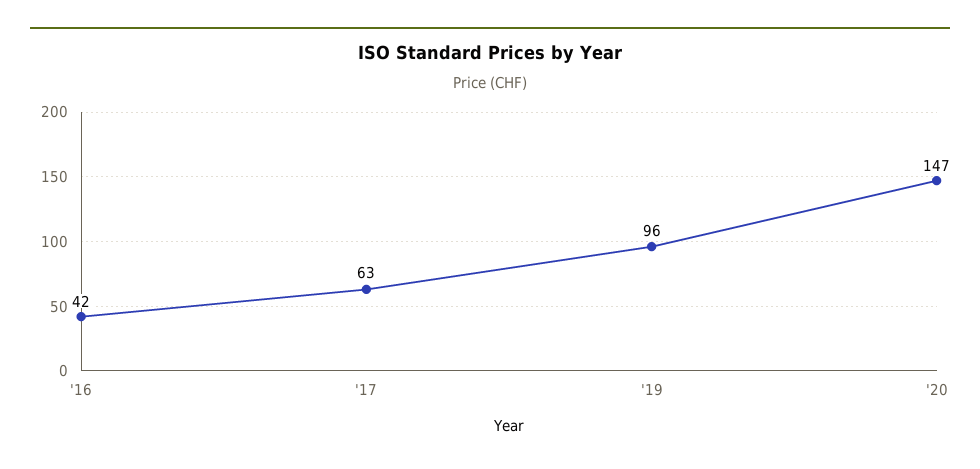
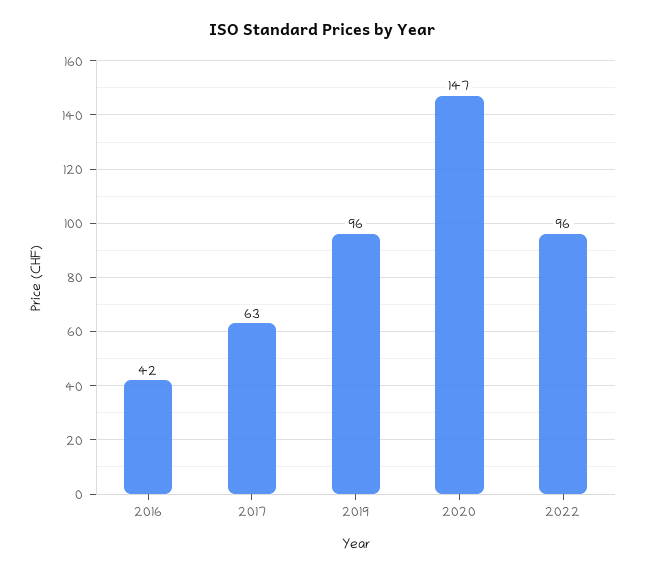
2022: none -> 96

